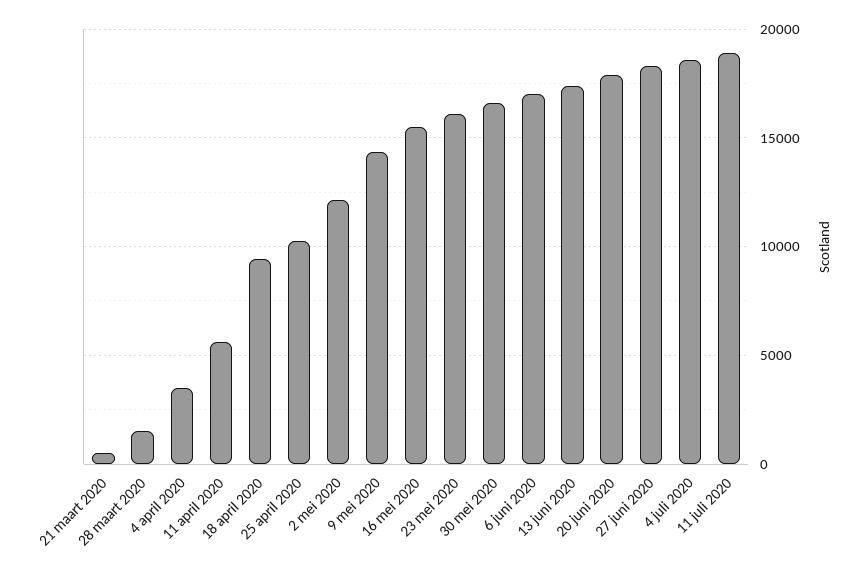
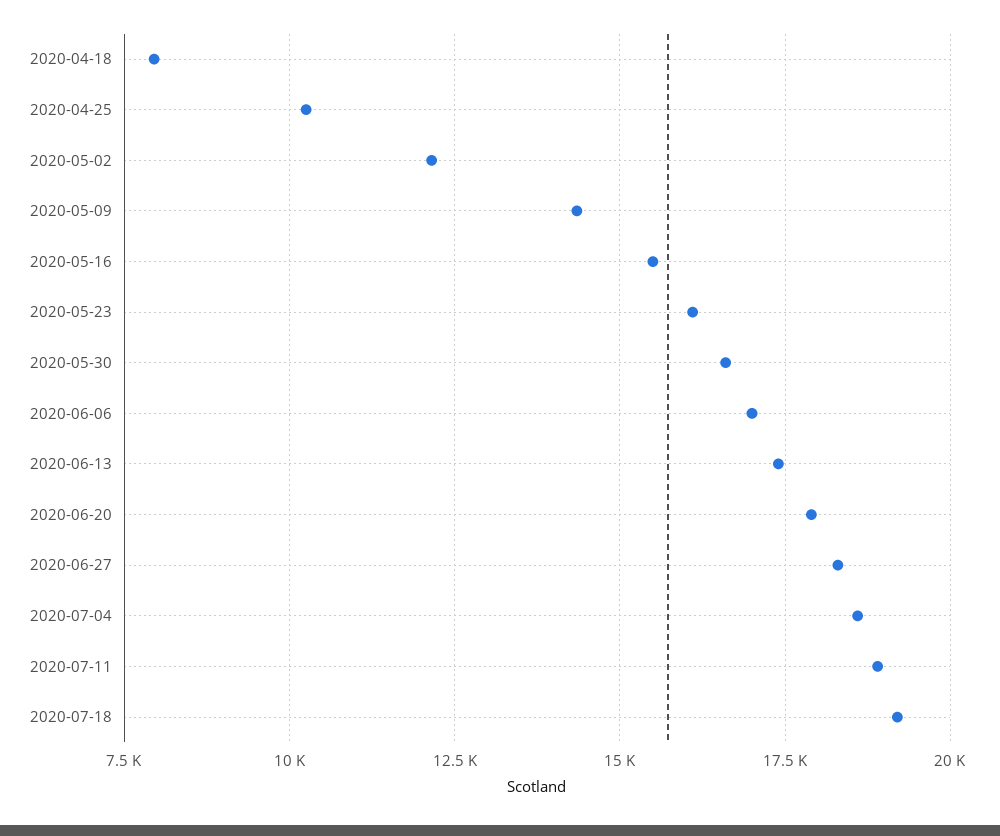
21 maart 2020: 500 -> none
28 maart 2020: 1500 -> none
4 april 2020: 3500 -> none
11 april 2020: 5500 -> none
18 april 2020: 9500 -> 8000
2020-07-18: none -> 19250

